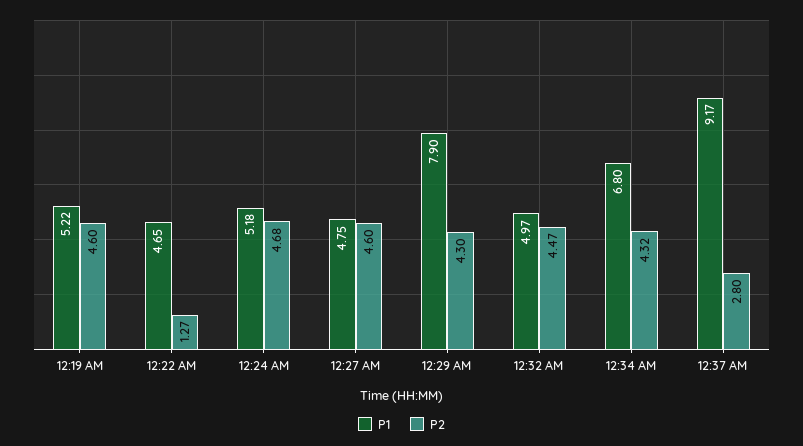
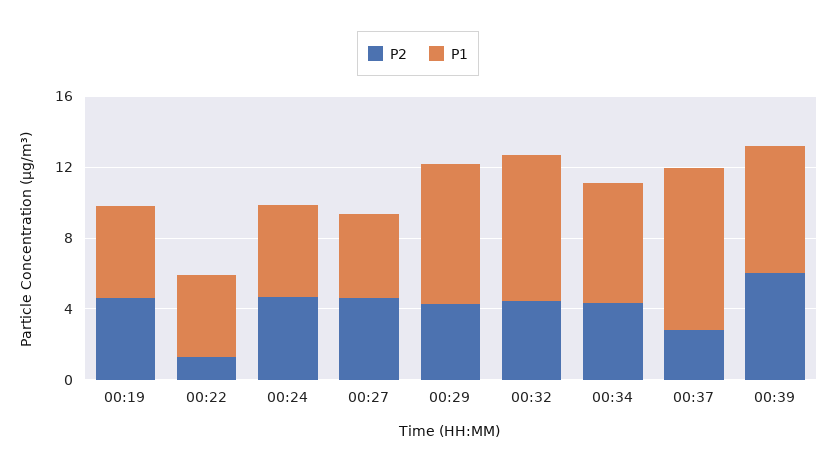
P1, 12:32 AM: 4.97 -> 8
P2, 00:39: none -> 6
P1, 00:39: none -> 7

